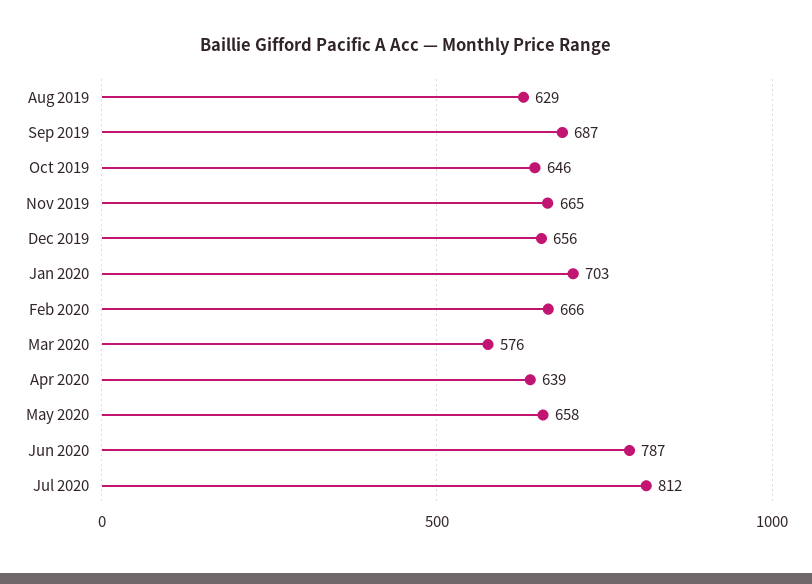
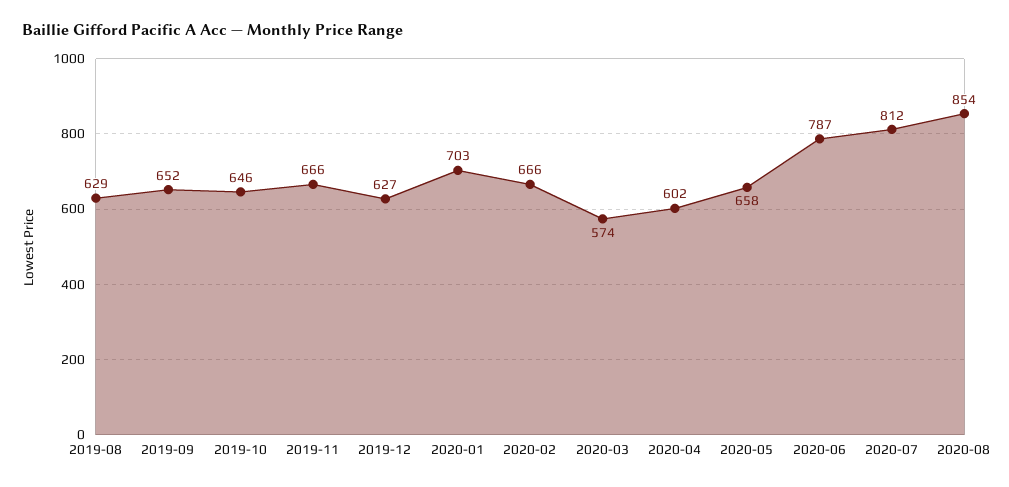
Sep 2019: 687 -> 652
Nov 2019: 665 -> 666
Dec 2019: 656 -> 627
Mar 2020: 576 -> 574
Apr 2020: 639 -> 602
2020-08: none -> 854

